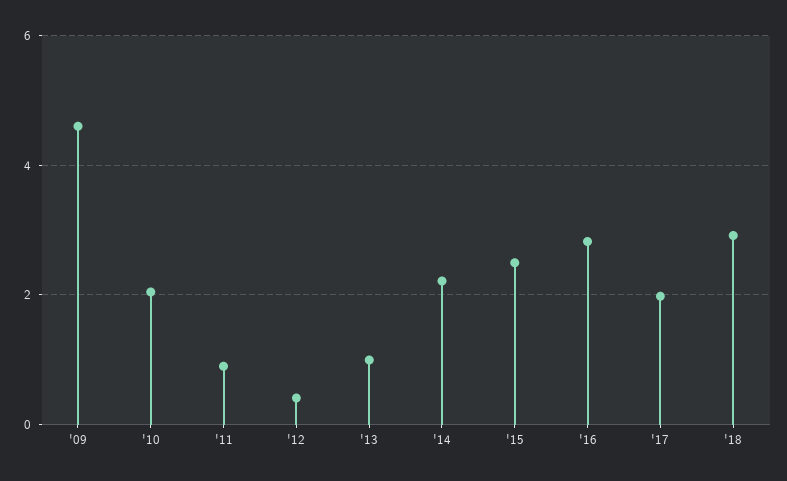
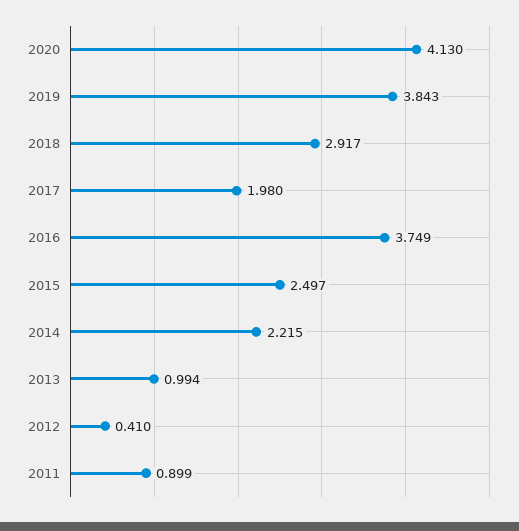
'09: 4.6 -> none
'10: 2 -> none
'16: 2.8 -> 3.749
2020: none -> 4.13
2019: none -> 3.843

